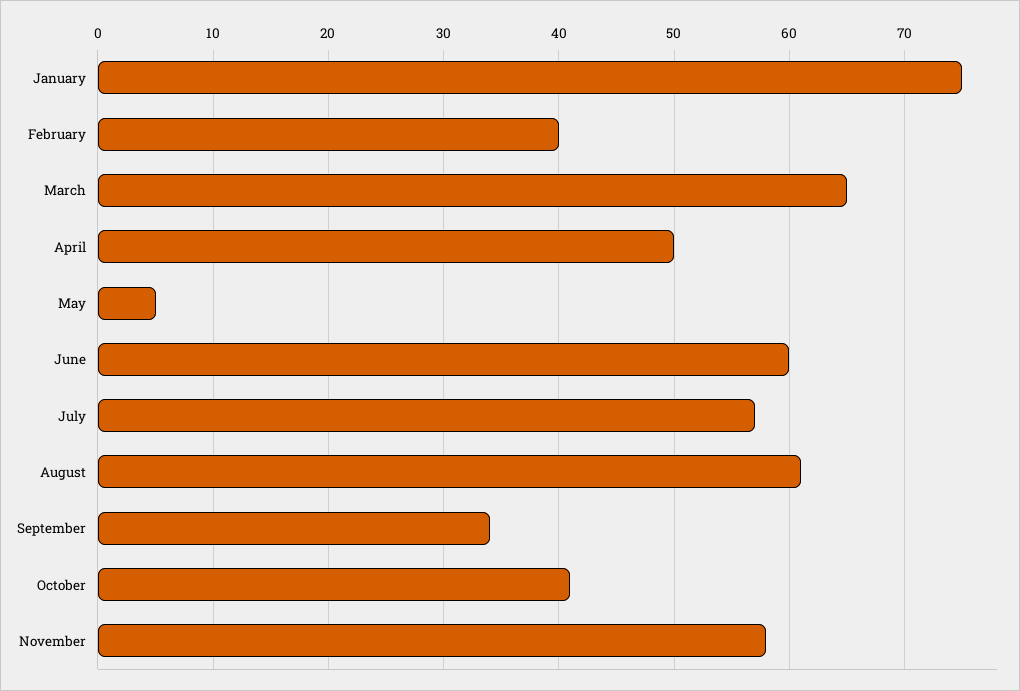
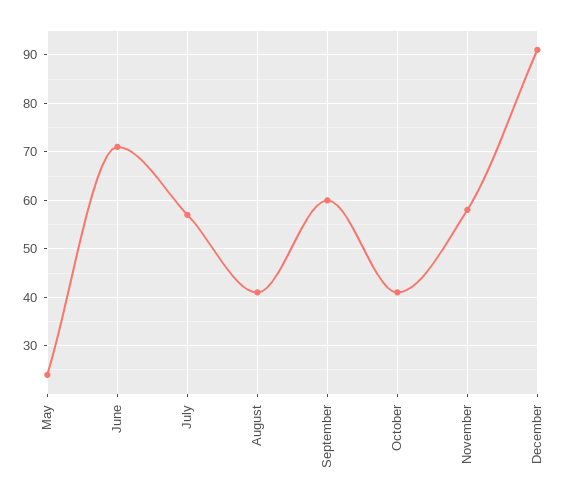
January: 75 -> none
February: 40 -> none
March: 65 -> none
April: 50 -> none
May: 5 -> 25
June: 60 -> 70
August: 61 -> 40
September: 34 -> 60
December: none -> 90

